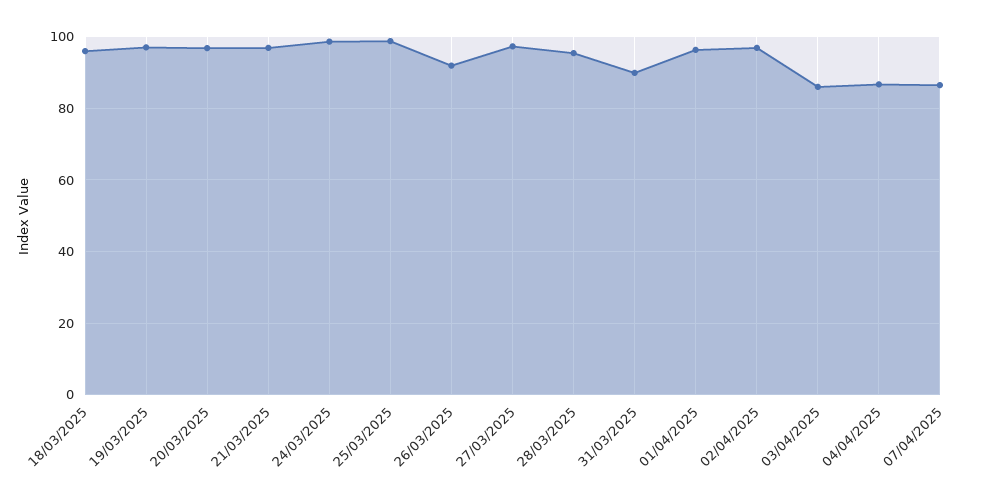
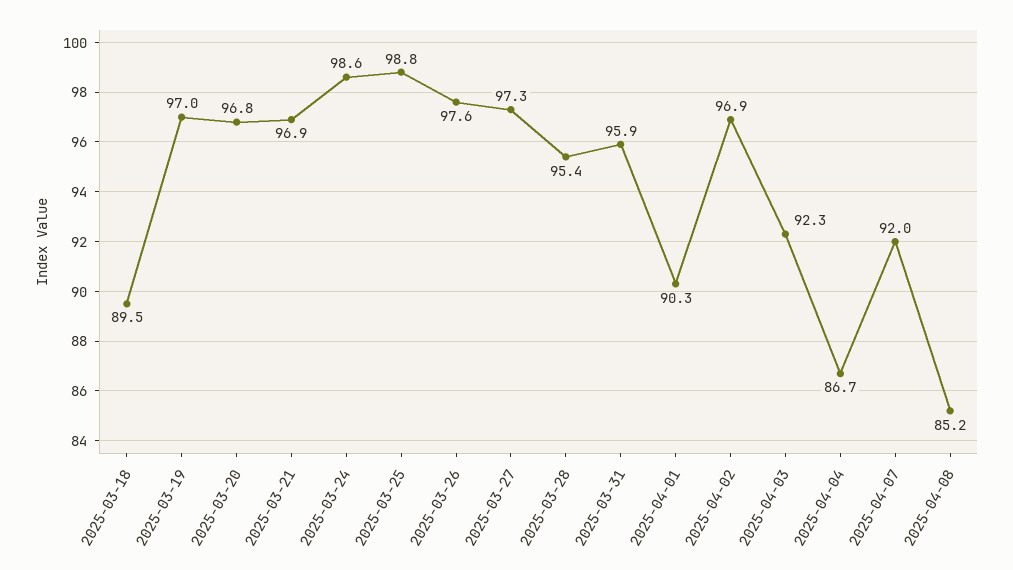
18/03/2025: 96 -> 89.5
26/03/2025: 92 -> 97.6
31/03/2025: 90 -> 95.9
01/04/2025: 96 -> 90.3
03/04/2025: 86 -> 92.3
07/04/2025: 86 -> 92
2025-04-08: none -> 85.2

